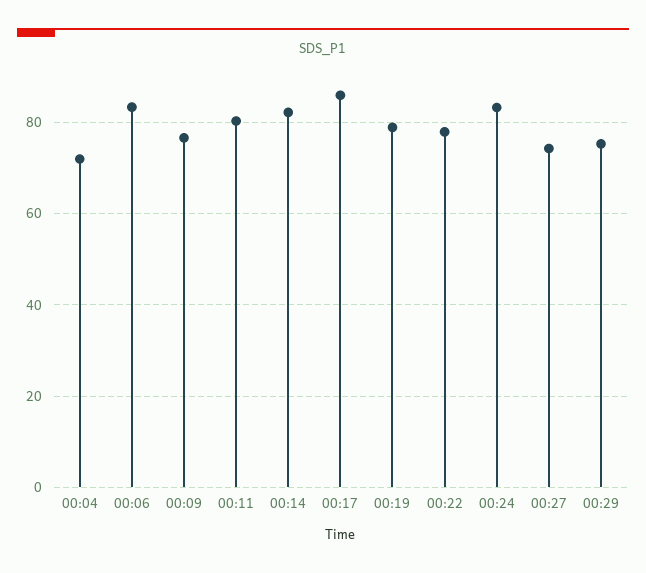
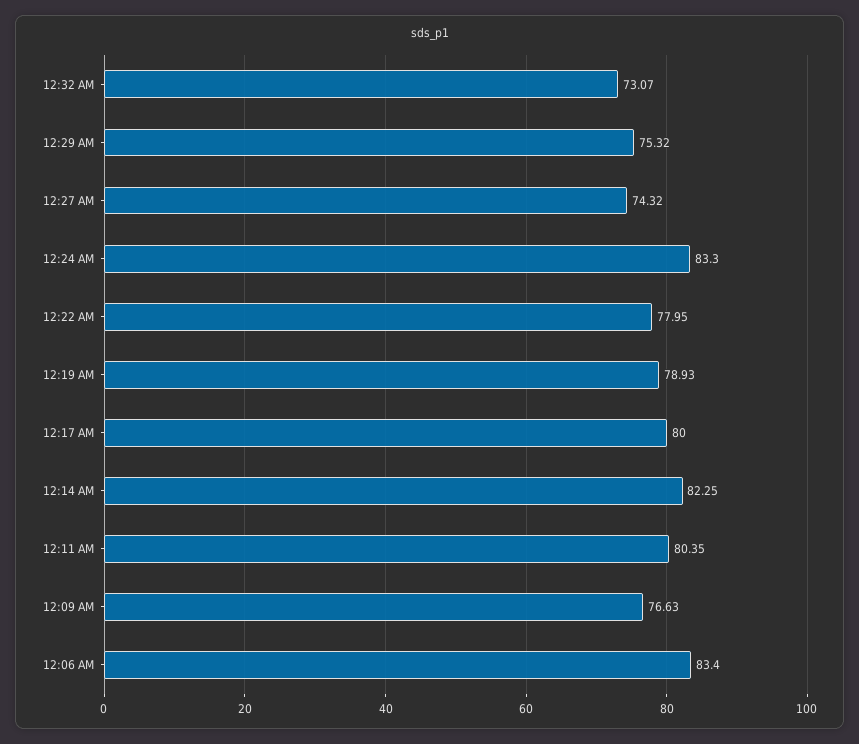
00:04: 72 -> none
00:17: 86 -> 80
12:32 AM: none -> 73.07

